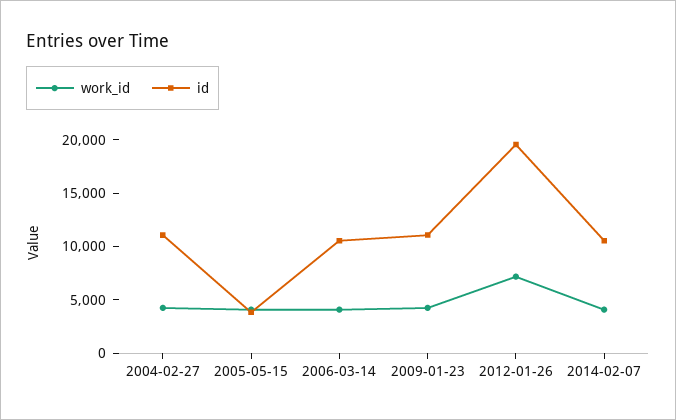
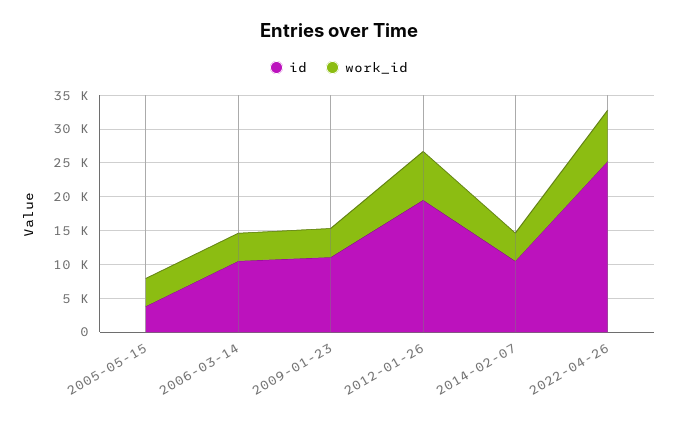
work_id, 2004-02-27: 4000 -> none
id, 2004-02-27: 11000 -> none
id, 2022-04-26: none -> 25000
work_id, 2022-04-26: none -> 7500

